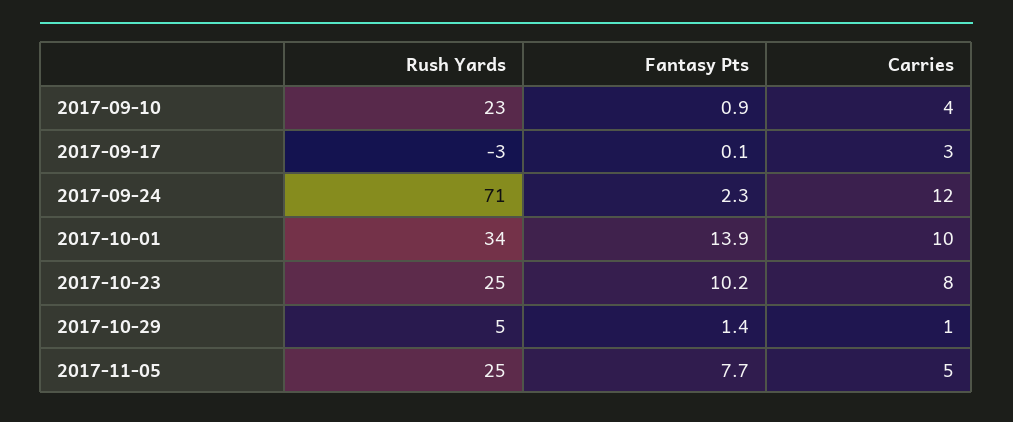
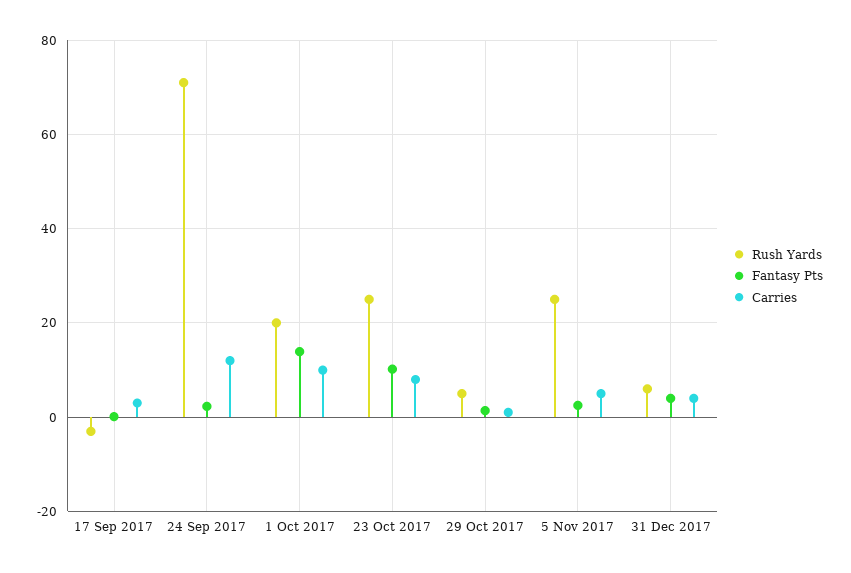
Rush Yards, 2017-09-10: 23 -> none
Fantasy Pts, 2017-09-10: 0.9 -> none
Carries, 2017-09-10: 4 -> none
Rush Yards, 2017-10-01: 34 -> 20
Fantasy Pts, 2017-11-05: 7.7 -> 2
Rush Yards, 31 Dec 2017: none -> 6
Fantasy Pts, 31 Dec 2017: none -> 4
Carries, 31 Dec 2017: none -> 4

